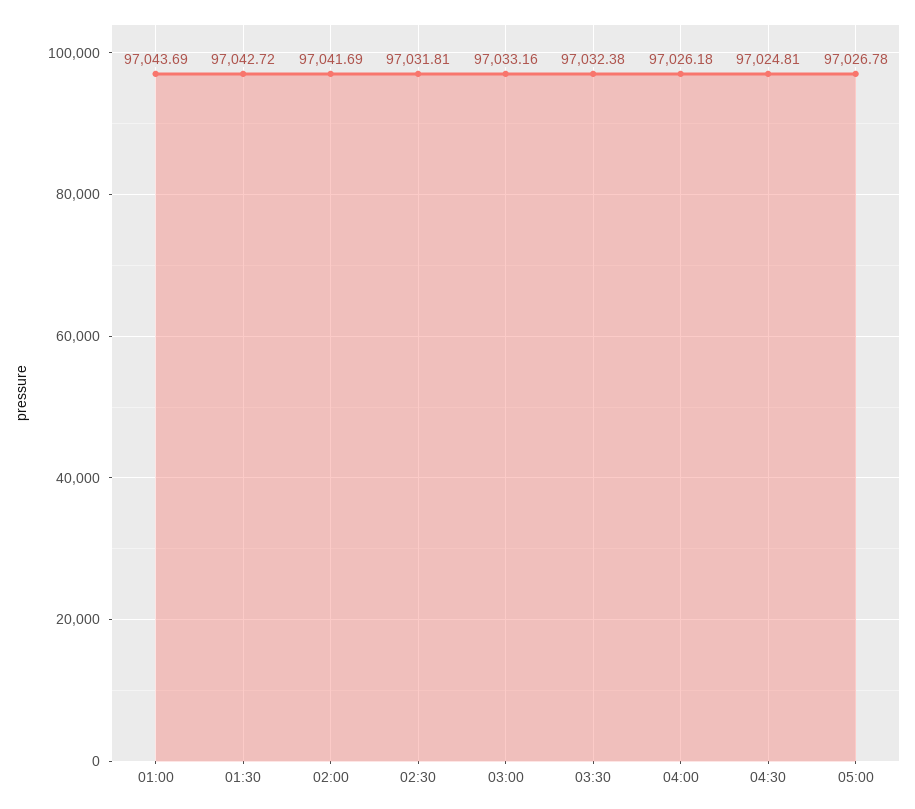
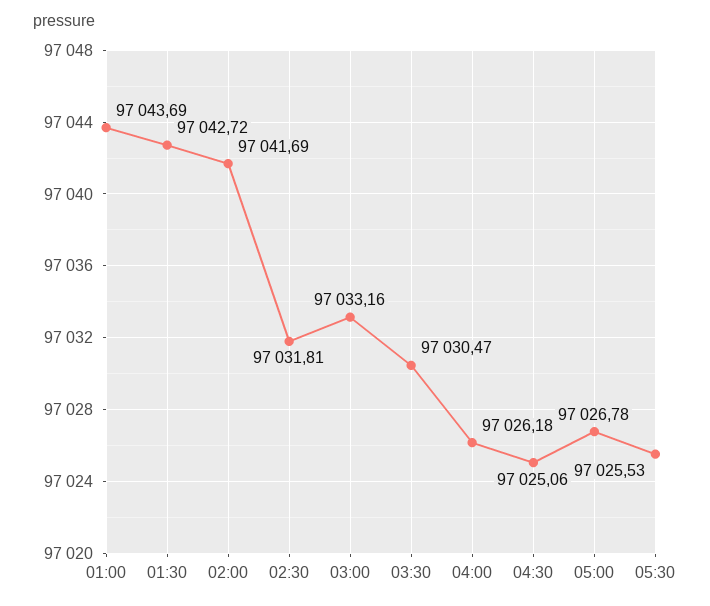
03:30: 97032.38 -> 97030.47
04:30: 97024.81 -> 97025.06
05:30: none -> 97025.53

